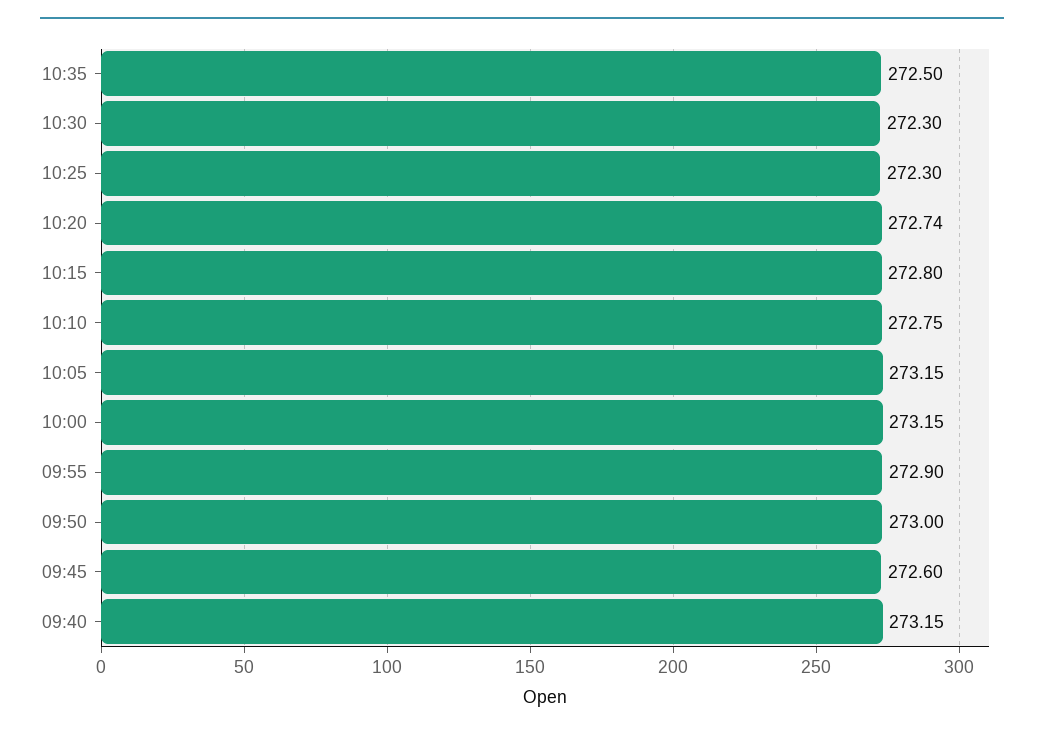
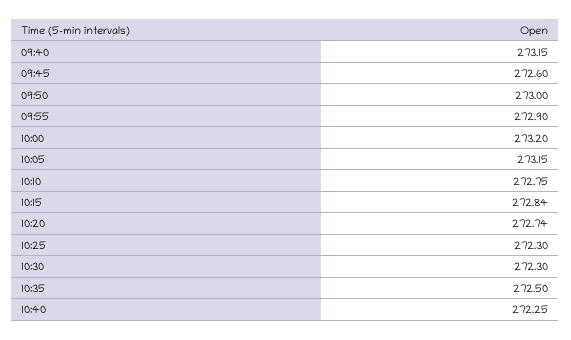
10:15: 272.8 -> 272.84
10:00: 273.15 -> 273.2
10:40: none -> 272.25

